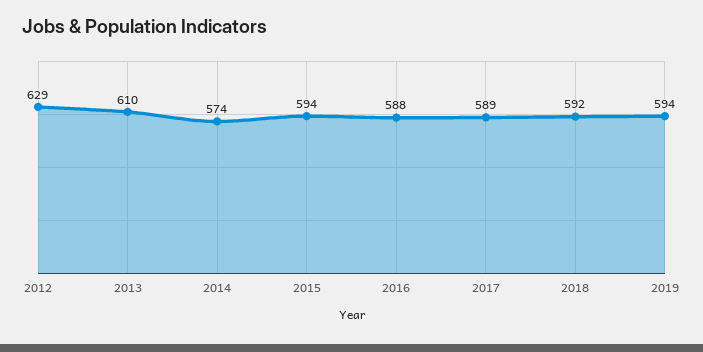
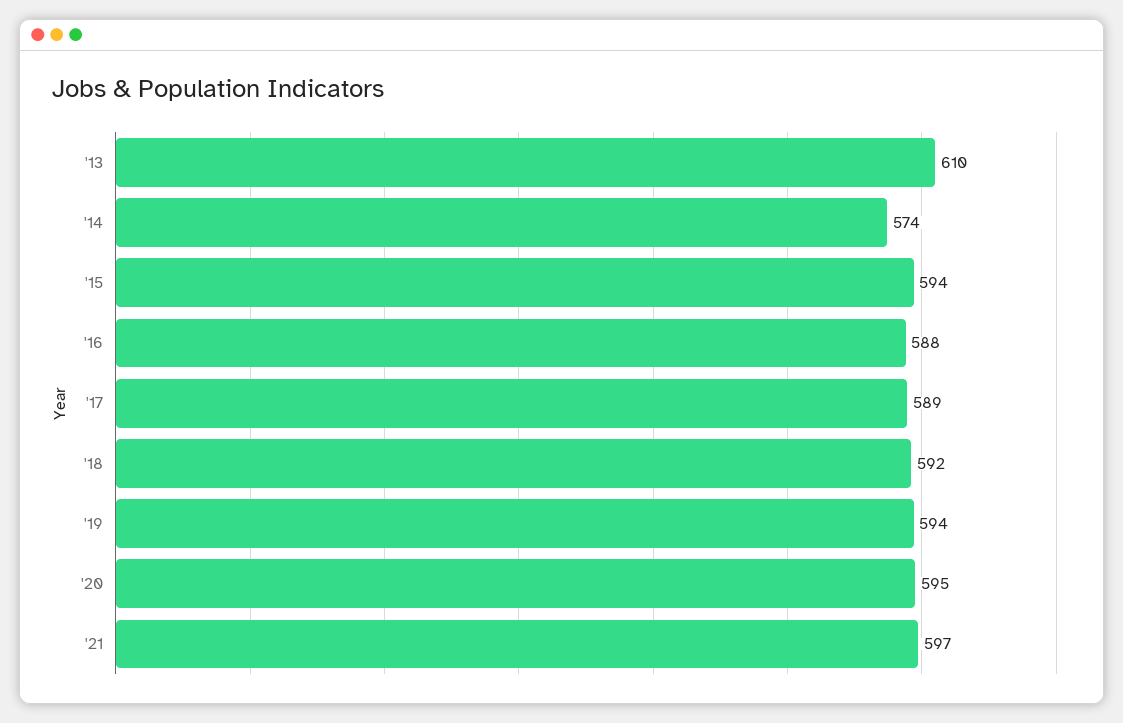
2012: 629 -> none
'20: none -> 595
'21: none -> 597

